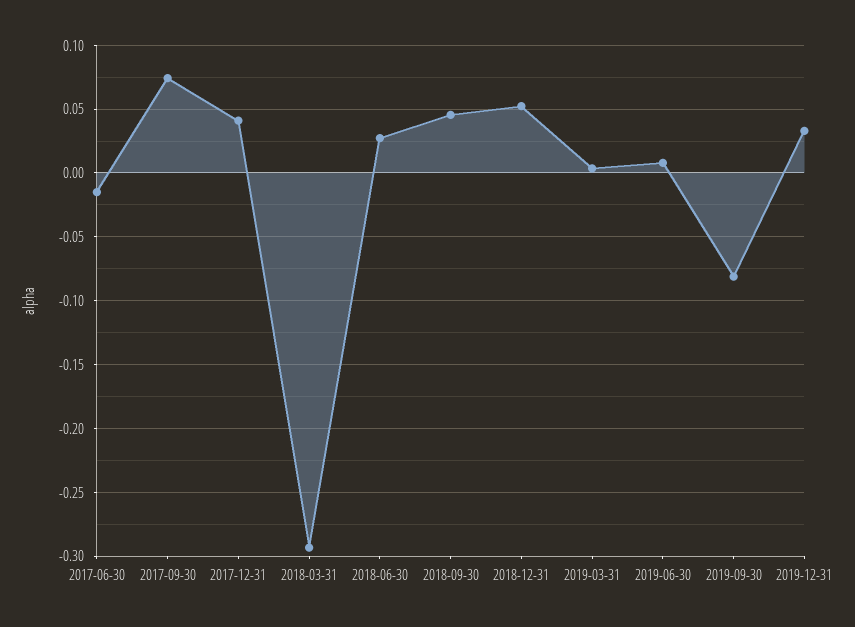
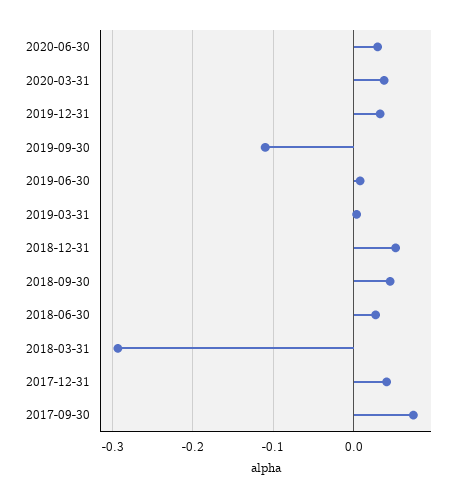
2017-06-30: -0.015 -> none
2019-09-30: -0.08 -> -0.11
2020-06-30: none -> 0.03
2020-03-31: none -> 0.04

